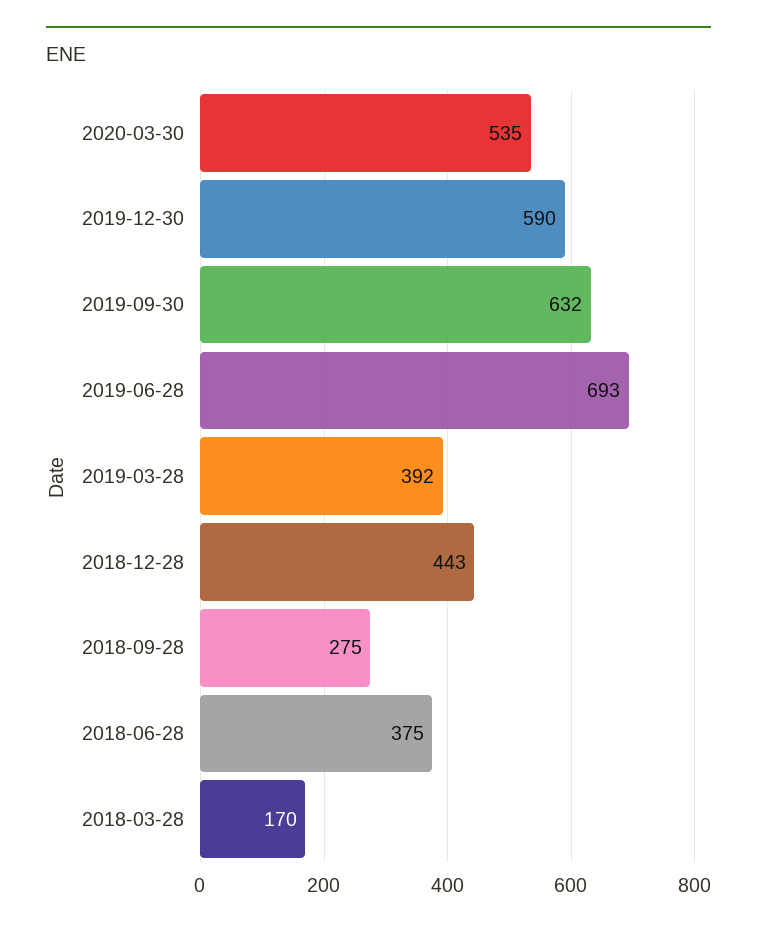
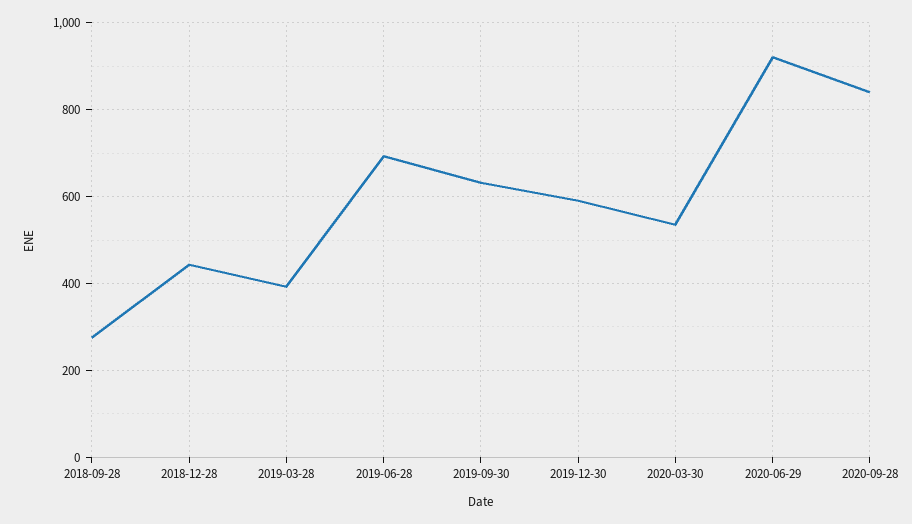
2018-06-28: 375 -> none
2018-03-28: 170 -> none
2020-06-29: none -> 920
2020-09-28: none -> 840

